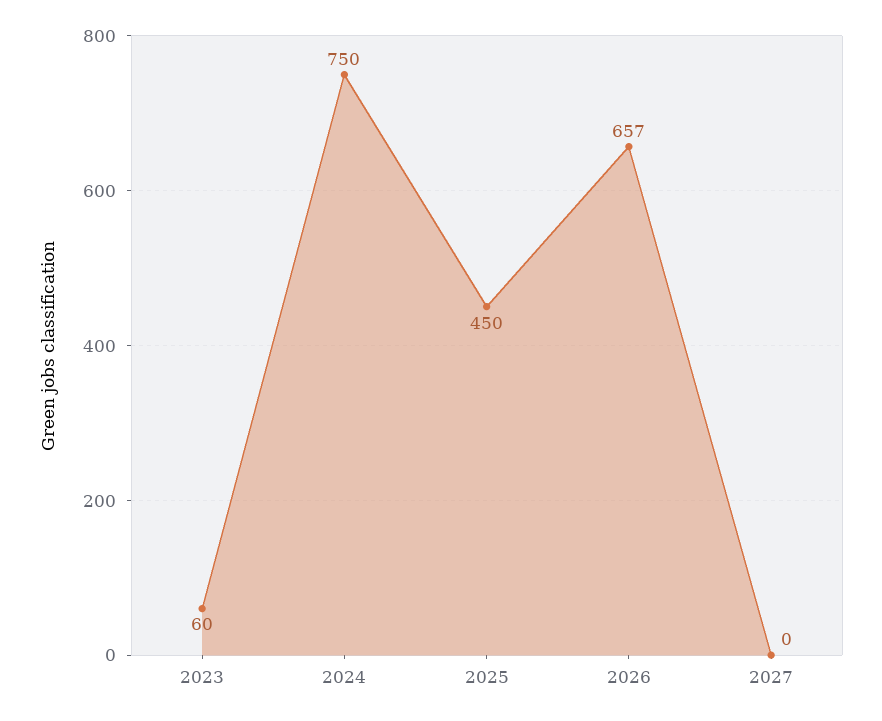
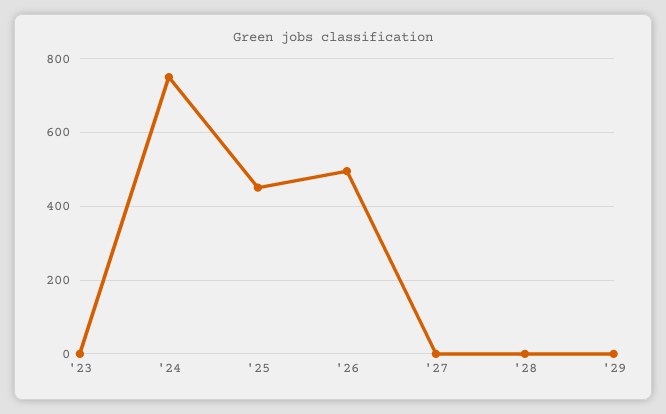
2023: 60 -> 0
2026: 657 -> 500
'28: none -> 0
'29: none -> 0

